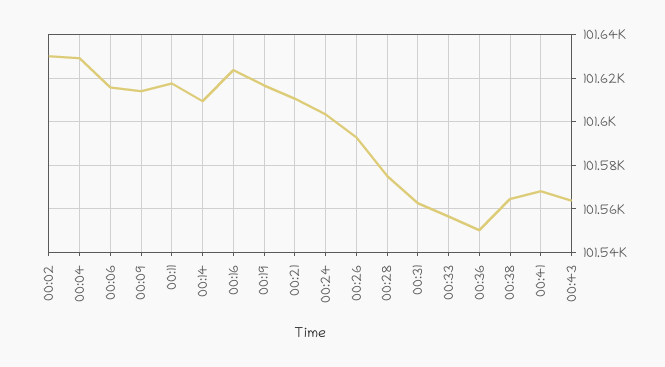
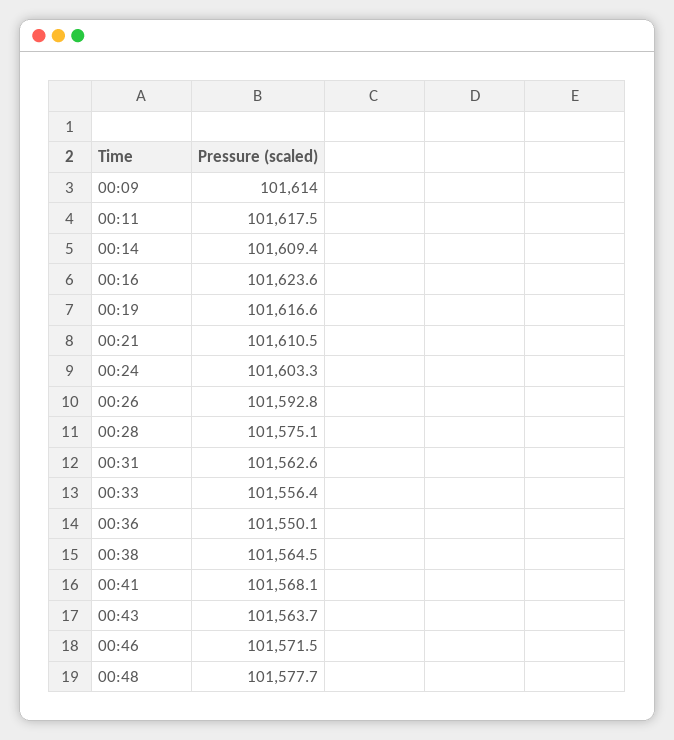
00:02: 101630 -> none
00:04: 101630 -> none
00:06: 101615 -> none
00:46: none -> 101571.5
00:48: none -> 101577.7

